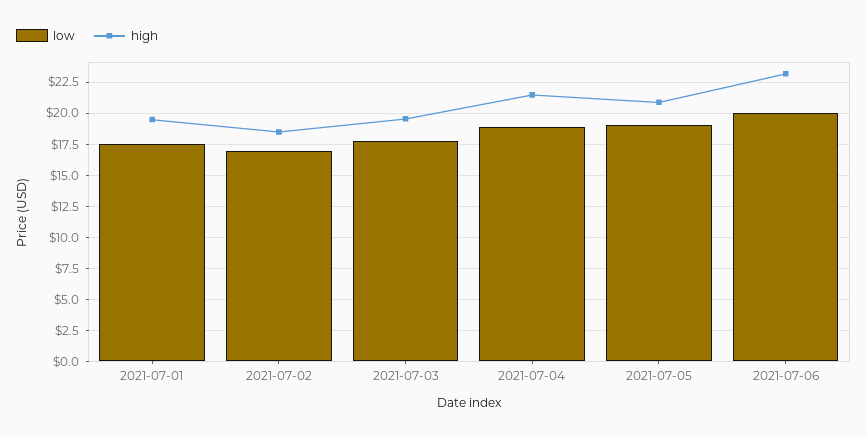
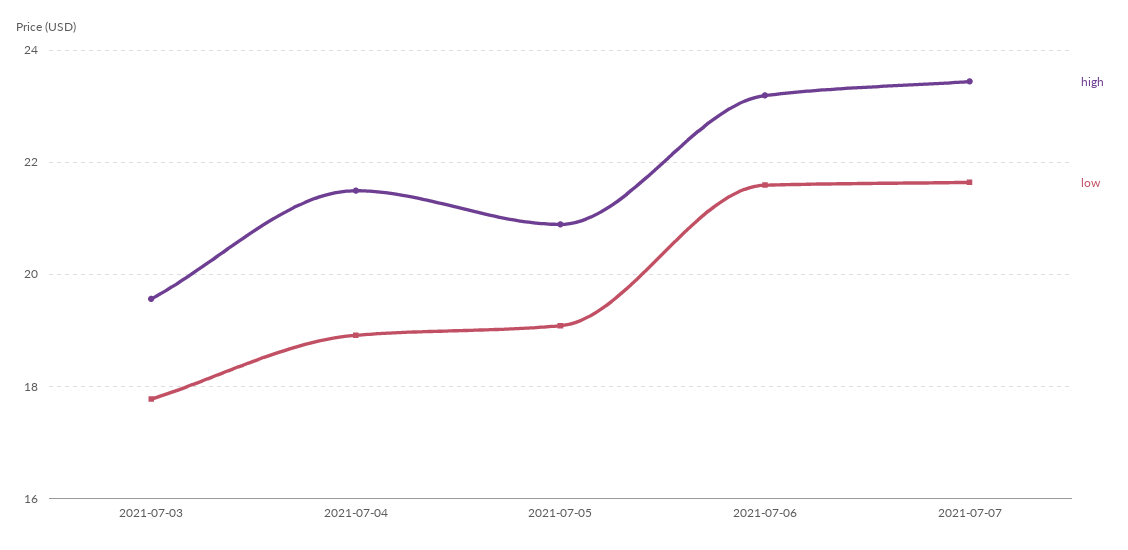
low, 2021-07-01: 17.5 -> none
high, 2021-07-01: 19.5 -> none
low, 2021-07-02: 17 -> none
high, 2021-07-02: 18.5 -> none
low, 2021-07-06: 20 -> 21.6
high, 2021-07-07: none -> 23.4
low, 2021-07-07: none -> 21.6

